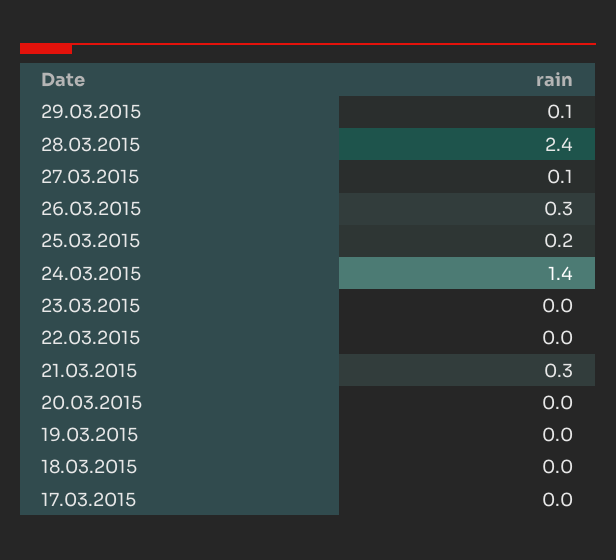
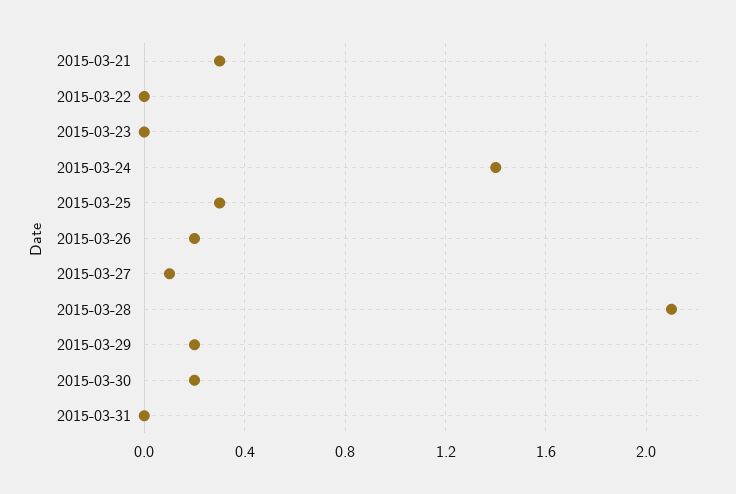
29.03.2015: 0.1 -> 0.2
28.03.2015: 2.4 -> 2.1
26.03.2015: 0.3 -> 0.2
25.03.2015: 0.2 -> 0.3
20.03.2015: 0 -> none
19.03.2015: 0 -> none
18.03.2015: 0 -> none
17.03.2015: 0 -> none
2015-03-30: none -> 0.2
2015-03-31: none -> 0

